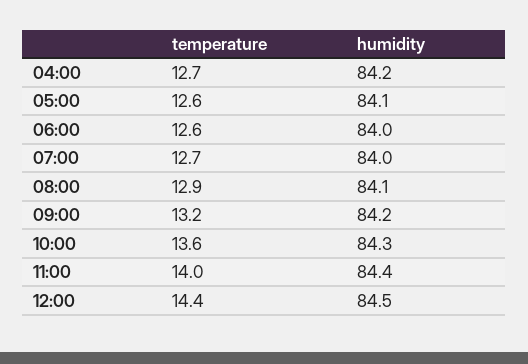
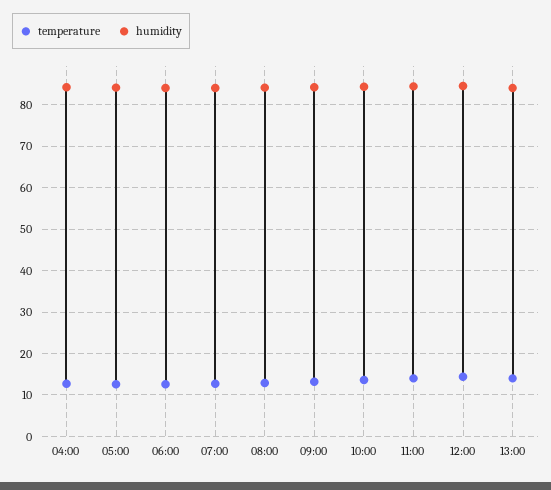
temperature, 13:00: none -> 14
humidity, 13:00: none -> 84

